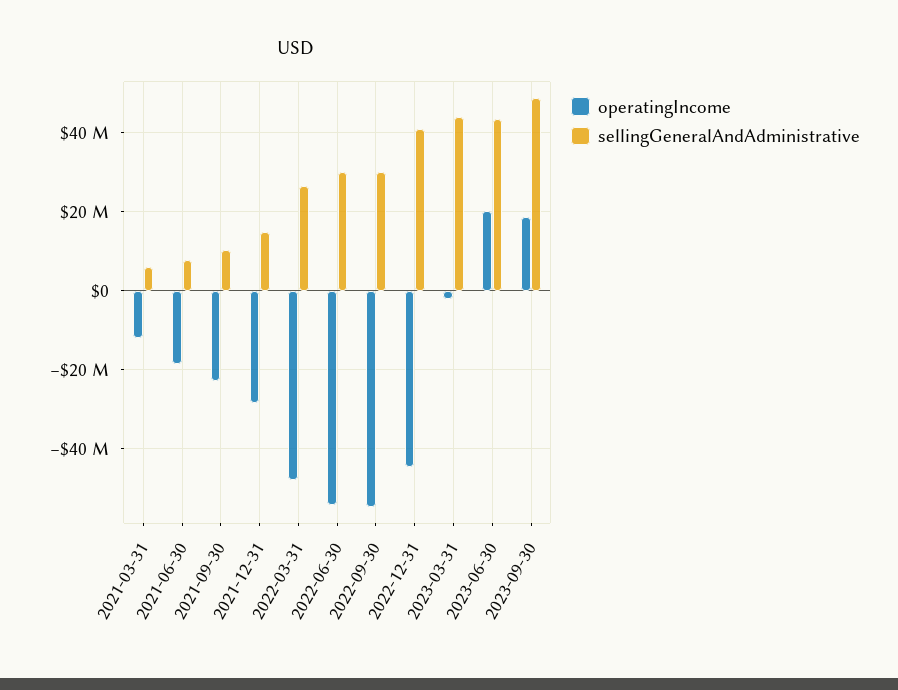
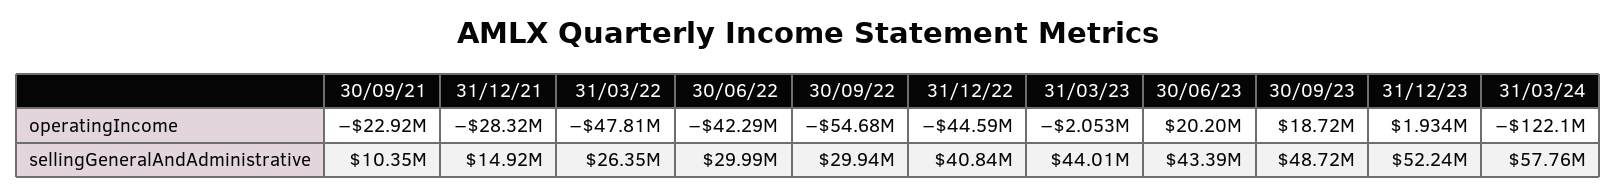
operatingIncome, 2021-03-31: -12000000 -> none
sellingGeneralAndAdministrative, 2021-03-31: 6000000 -> none
operatingIncome, 2021-06-30: -18000000 -> none
sellingGeneralAndAdministrative, 2021-06-30: 8000000 -> none
operatingIncome, 2022-06-30: -54000000 -> -42290000
operatingIncome, 31/12/23: none -> 1934000
operatingIncome, 31/03/24: none -> -122100000
sellingGeneralAndAdministrative, 31/12/23: none -> 52240000
sellingGeneralAndAdministrative, 31/03/24: none -> 57760000

